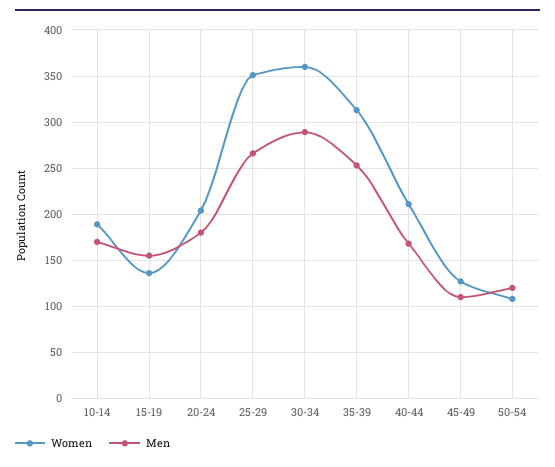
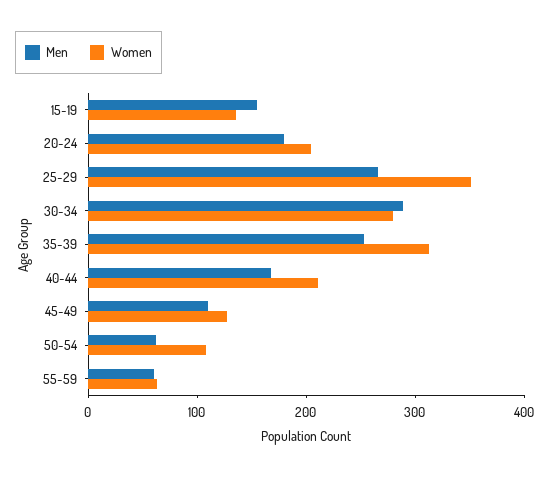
Women, 10-14: 190 -> none
Men, 10-14: 170 -> none
Women, 30-34: 360 -> 280
Men, 50-54: 120 -> 60
Men, 55-59: none -> 60
Women, 55-59: none -> 60

